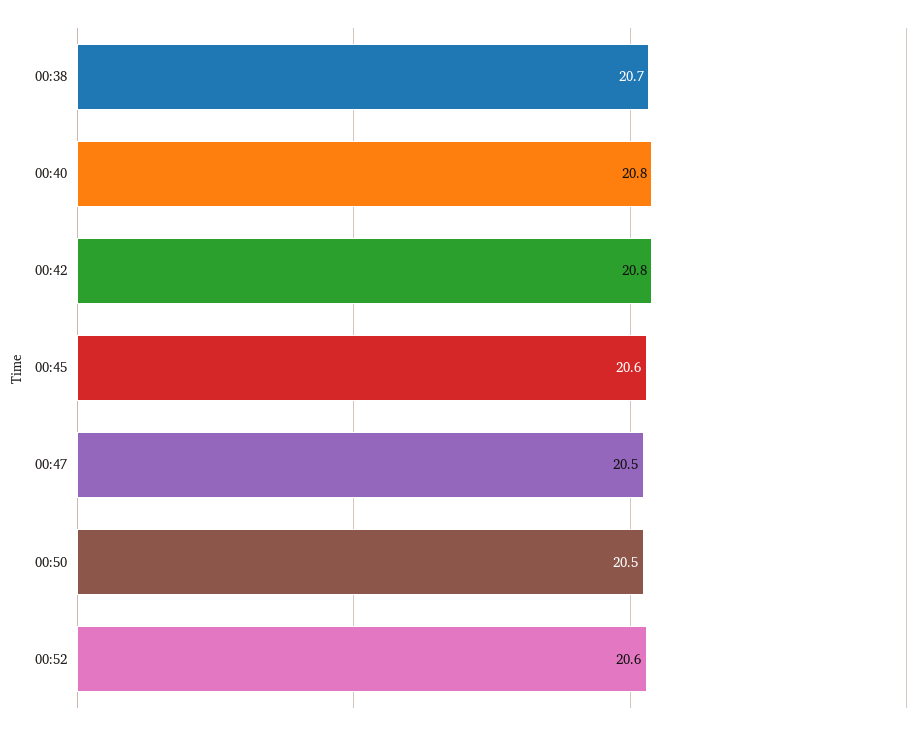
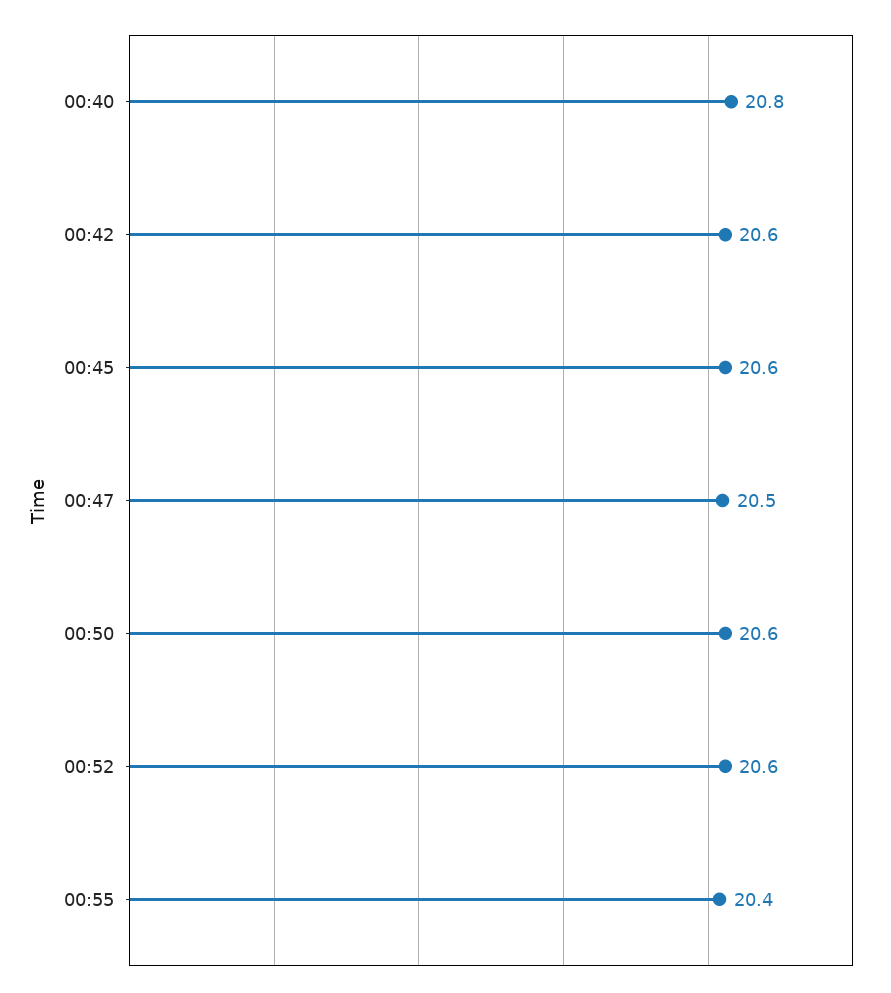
00:38: 20.7 -> none
00:42: 20.8 -> 20.6
00:50: 20.5 -> 20.6
00:55: none -> 20.4

